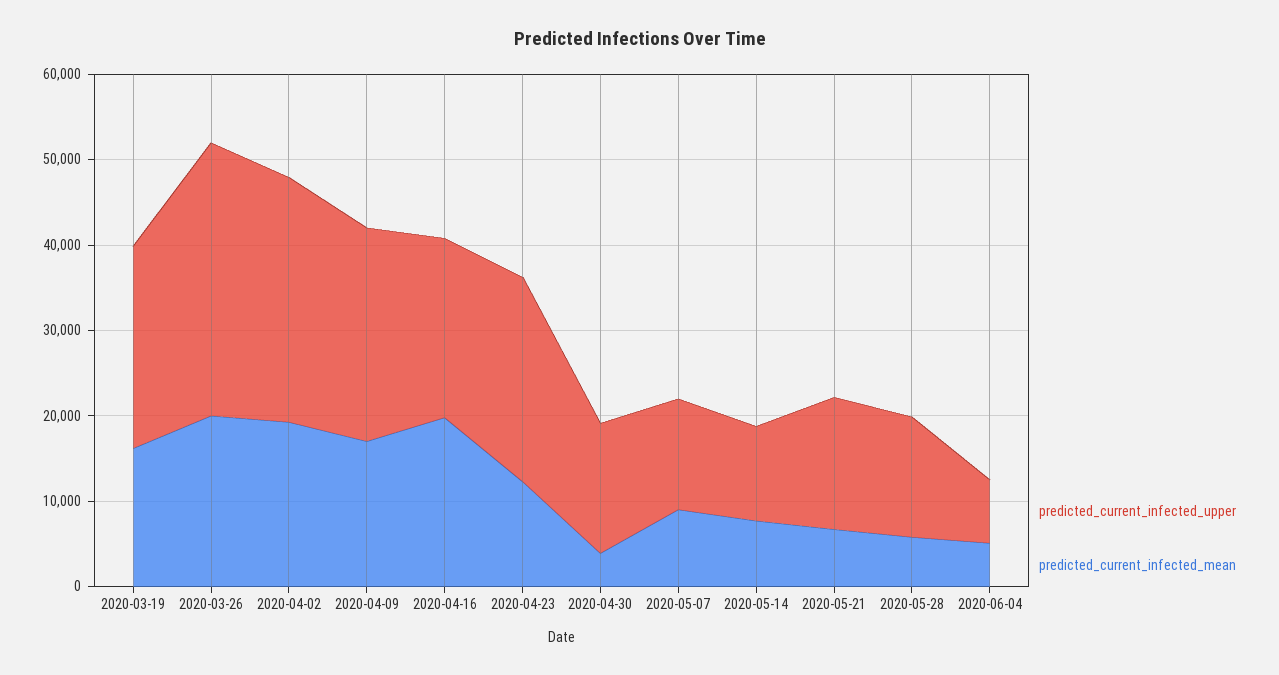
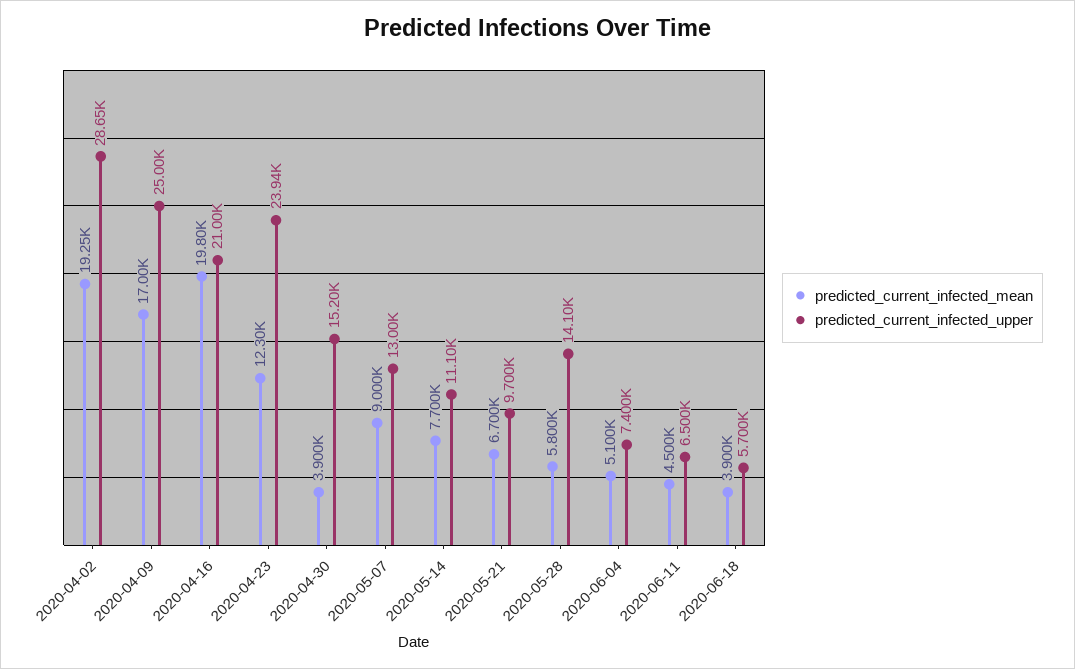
predicted_current_infected_upper, 2020-03-19: 24000 -> none
predicted_current_infected_mean, 2020-03-19: 16000 -> none
predicted_current_infected_upper, 2020-03-26: 32000 -> none
predicted_current_infected_mean, 2020-03-26: 20000 -> none
predicted_current_infected_upper, 2020-05-21: 16000 -> 9700
predicted_current_infected_mean, 2020-06-11: none -> 4500
predicted_current_infected_upper, 2020-06-11: none -> 6500
predicted_current_infected_mean, 2020-06-18: none -> 3900
predicted_current_infected_upper, 2020-06-18: none -> 5700

